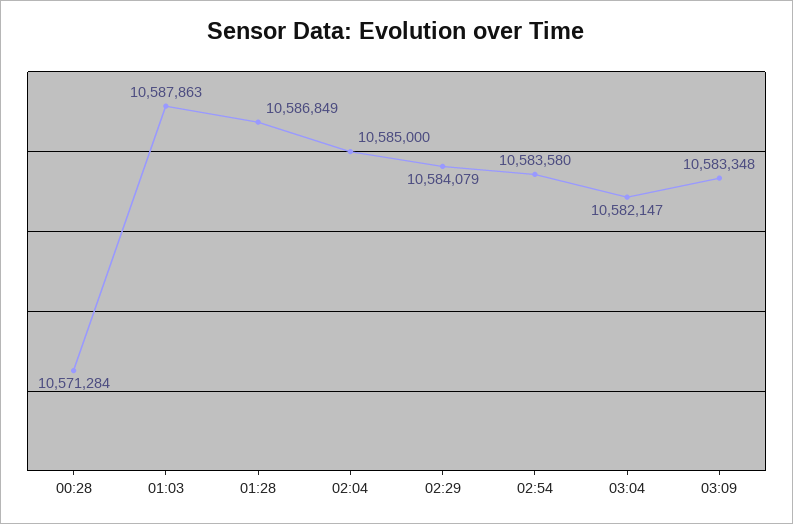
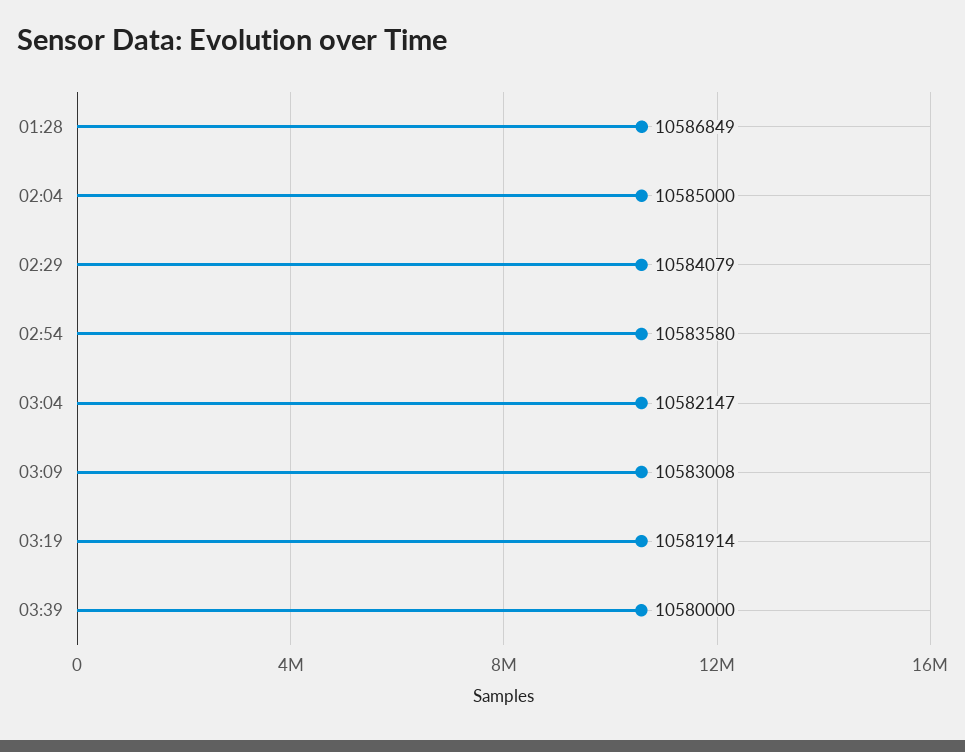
00:28: 10571284 -> none
01:03: 10587863 -> none
03:09: 10583348 -> 10583008
03:19: none -> 10581914
03:39: none -> 10580000

